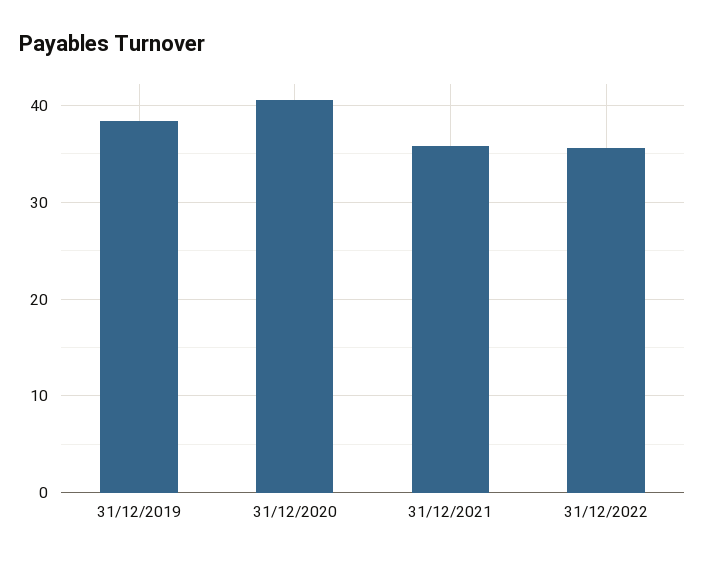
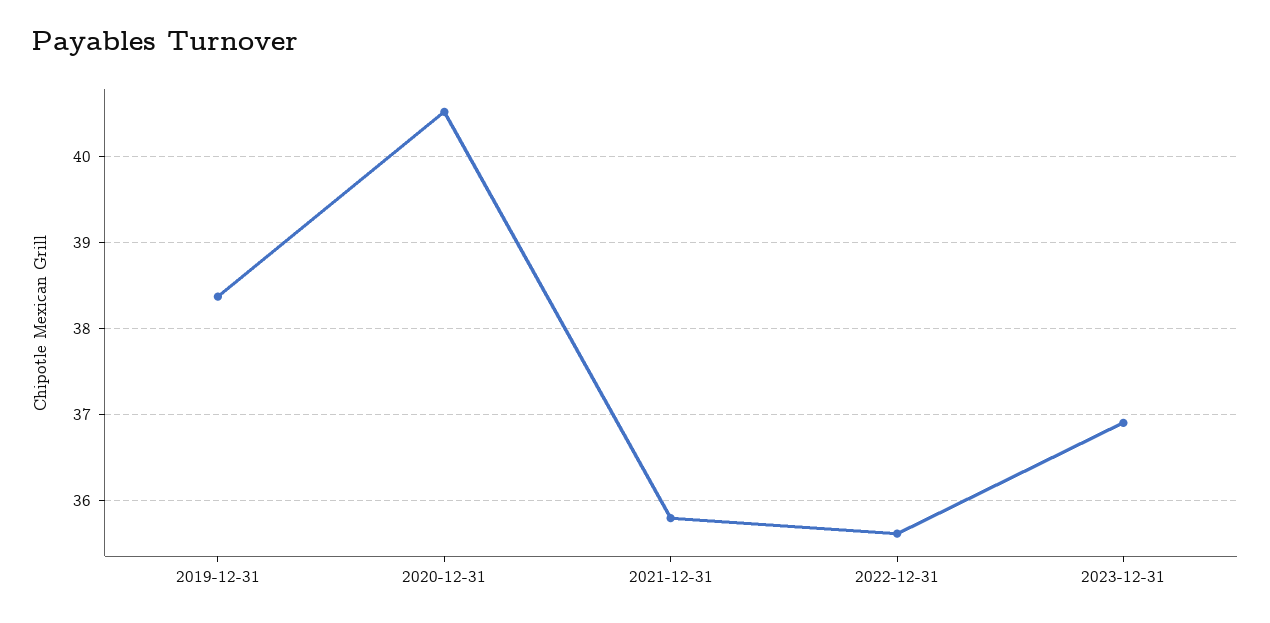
2023-12-31: none -> 36.9

